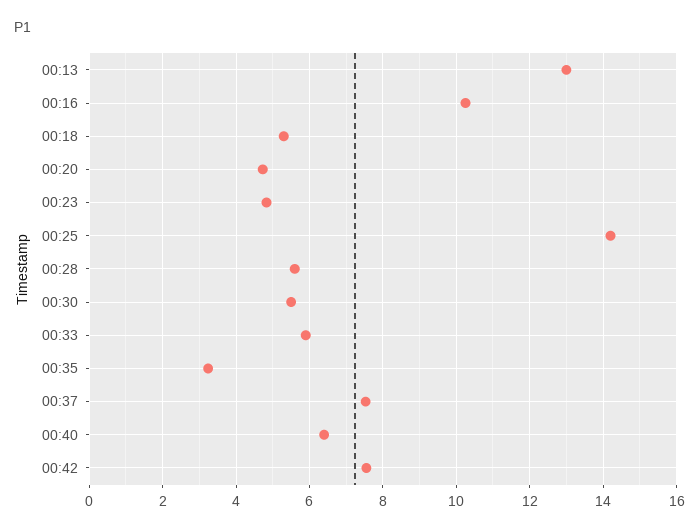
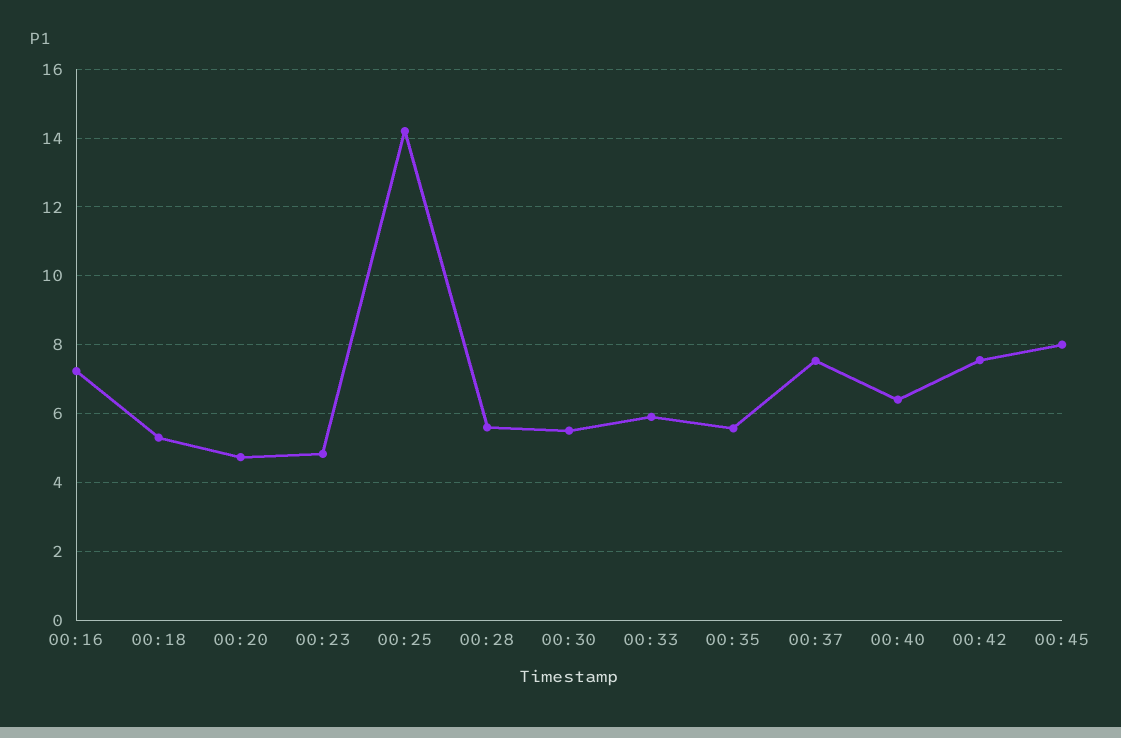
00:13: 13 -> none
00:16: 10.2 -> 7.2
00:35: 3.2 -> 5.6
00:45: none -> 8

